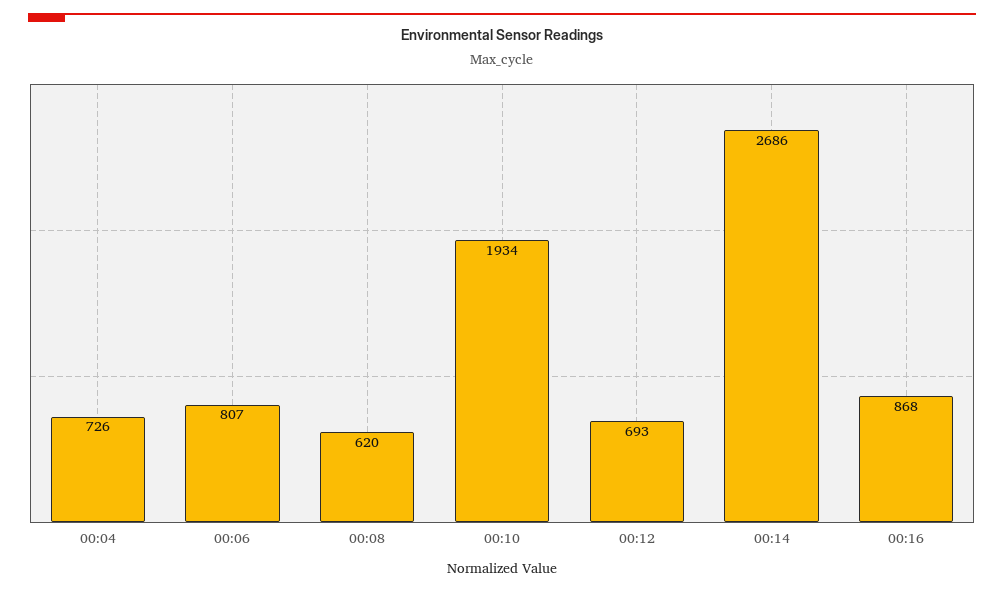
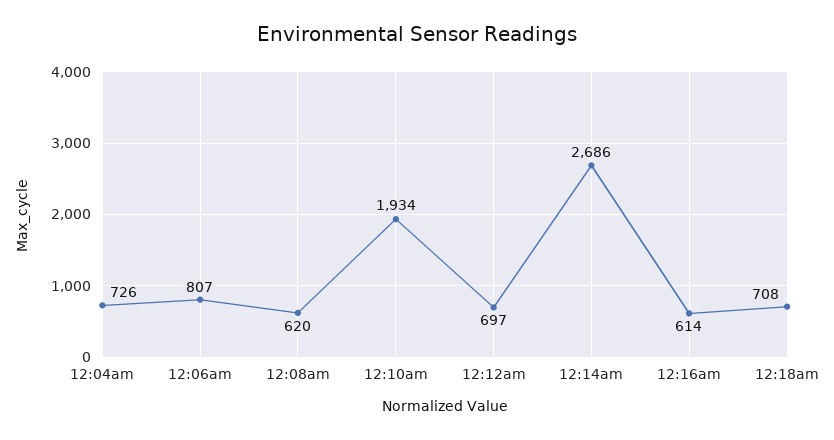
00:12: 693 -> 697
00:16: 868 -> 614
12:18am: none -> 708

